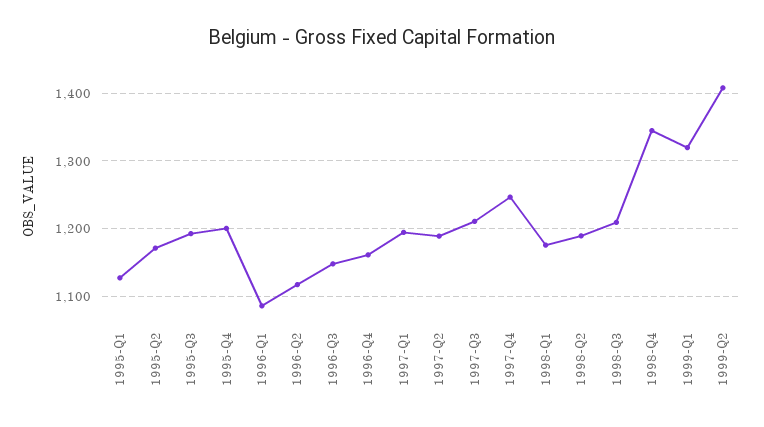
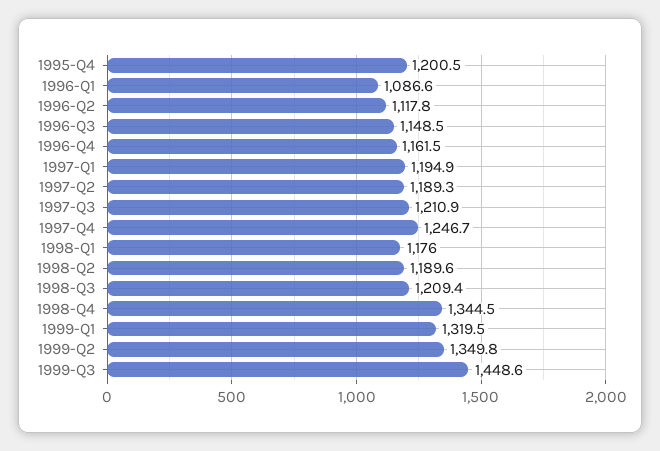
1995-Q1: 1130 -> none
1995-Q2: 1170 -> none
1995-Q3: 1190 -> none
1999-Q2: 1410 -> 1349.8
1999-Q3: none -> 1448.6

